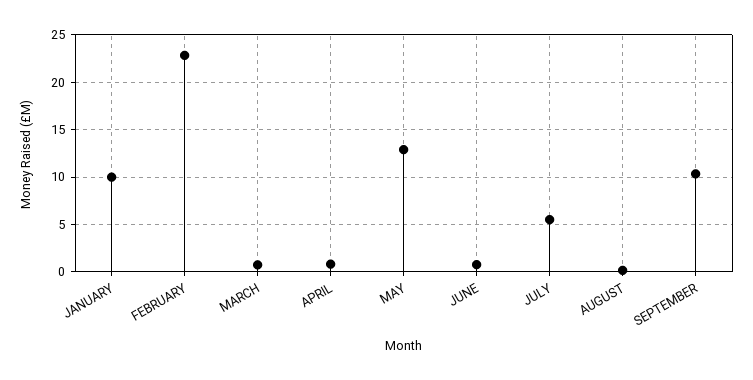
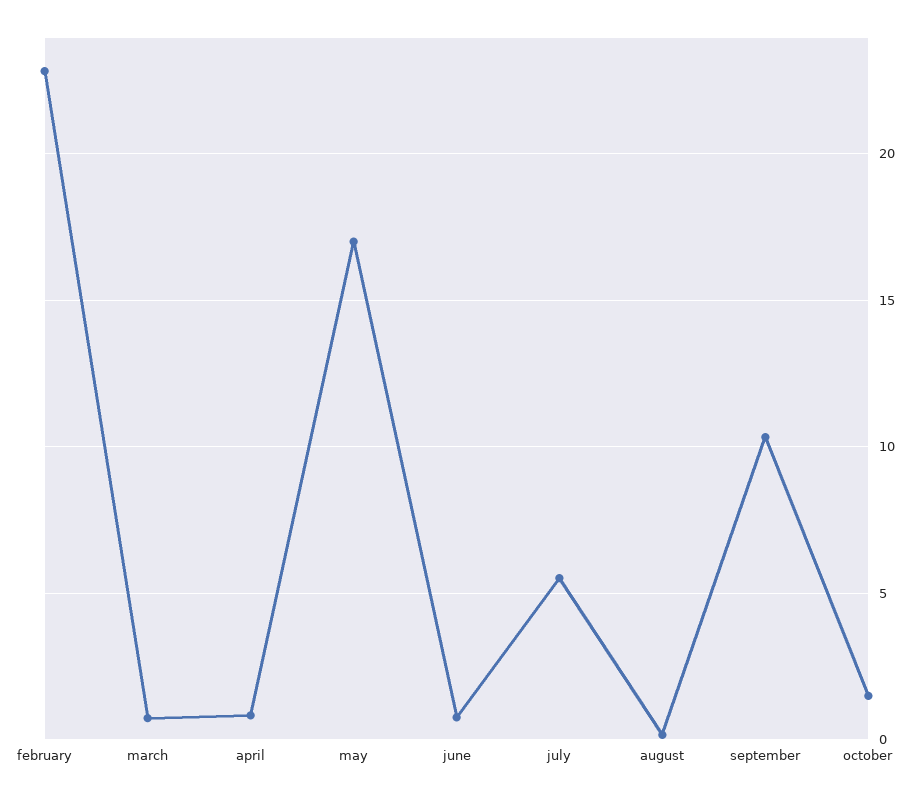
JANUARY: 10 -> none
MAY: 13 -> 17
october: none -> 1.5

